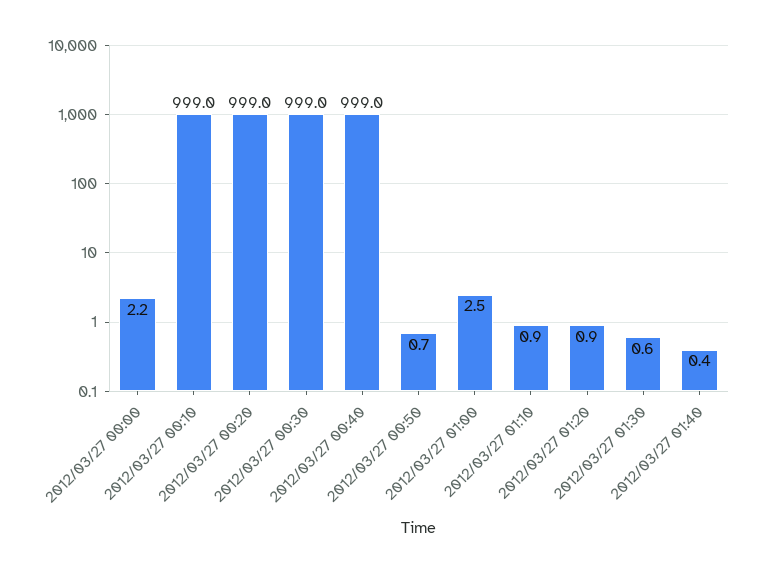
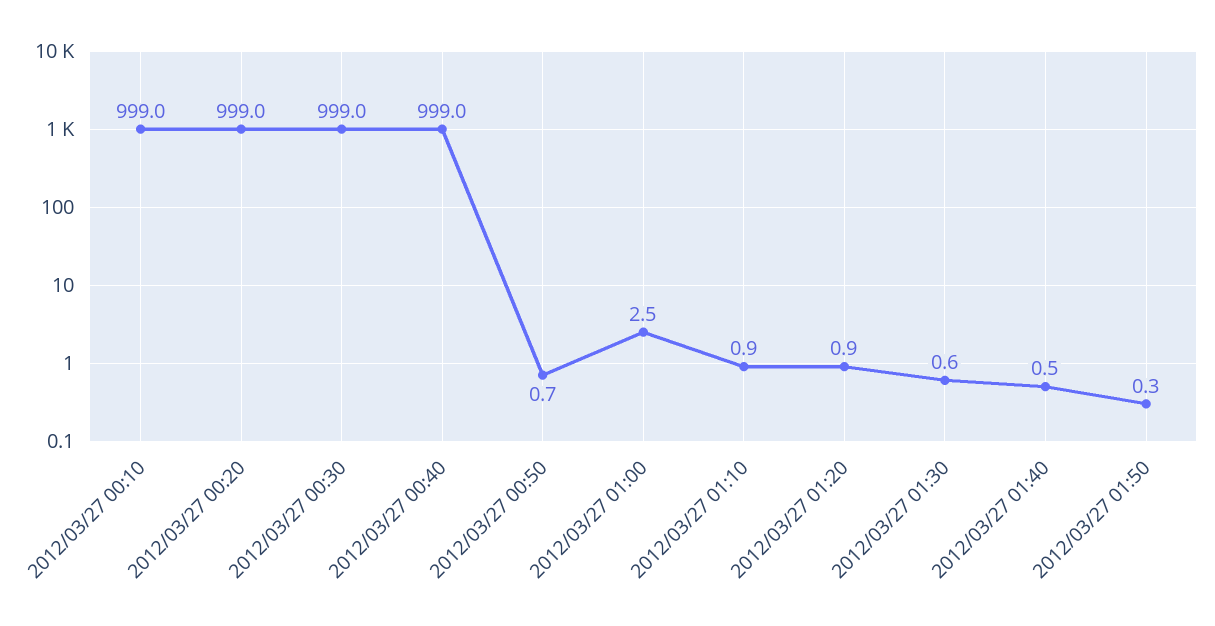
2012/03/27 00:00: 2.2 -> none
2012/03/27 01:40: 0.4 -> 0.5
2012/03/27 01:50: none -> 0.3

